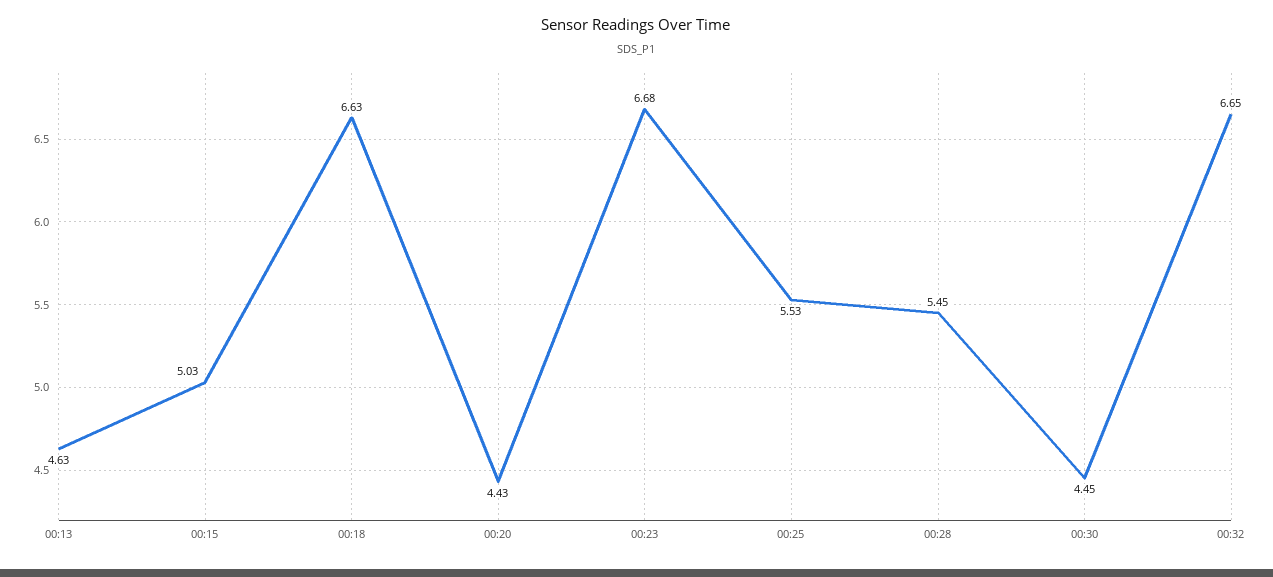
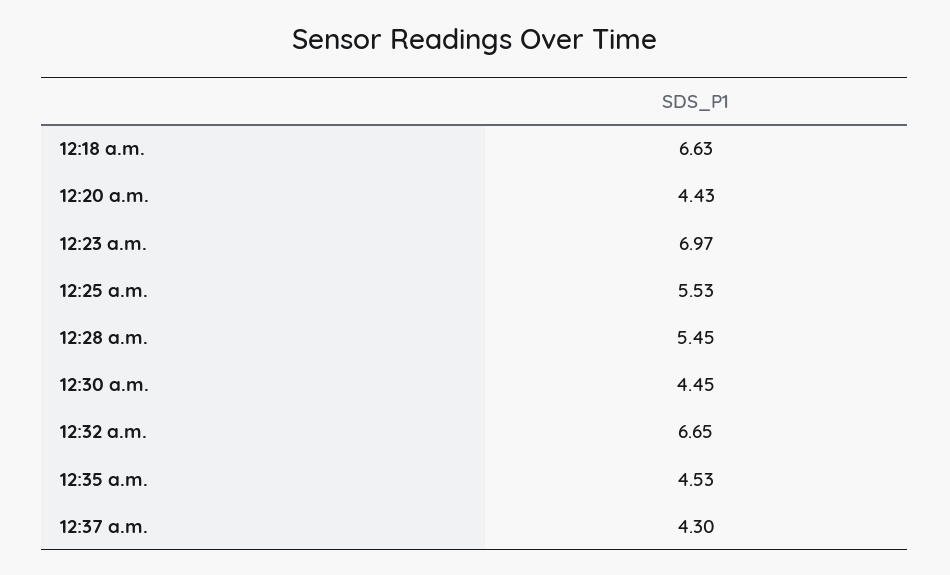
00:13: 4.63 -> none
00:15: 5.03 -> none
00:23: 6.68 -> 6.97
12:35 a.m.: none -> 4.53
12:37 a.m.: none -> 4.3

